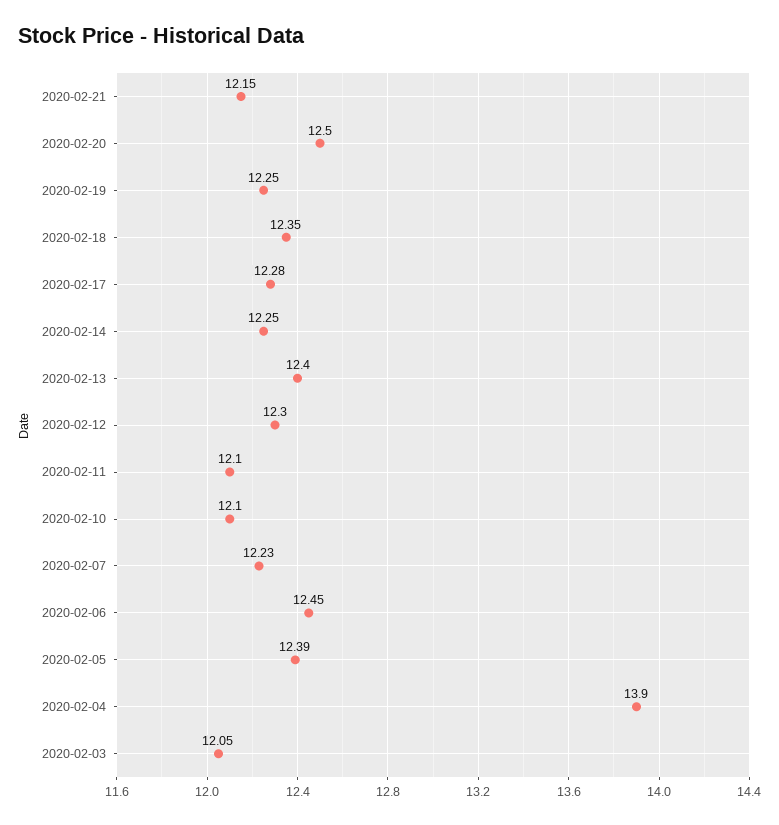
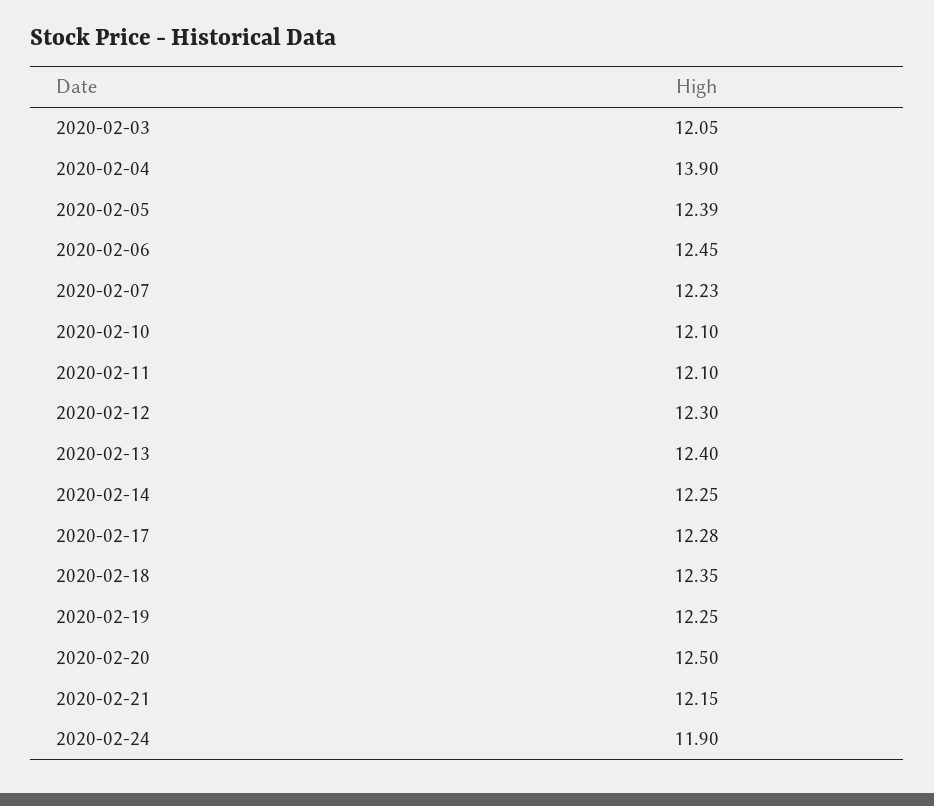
2020-02-24: none -> 11.9

